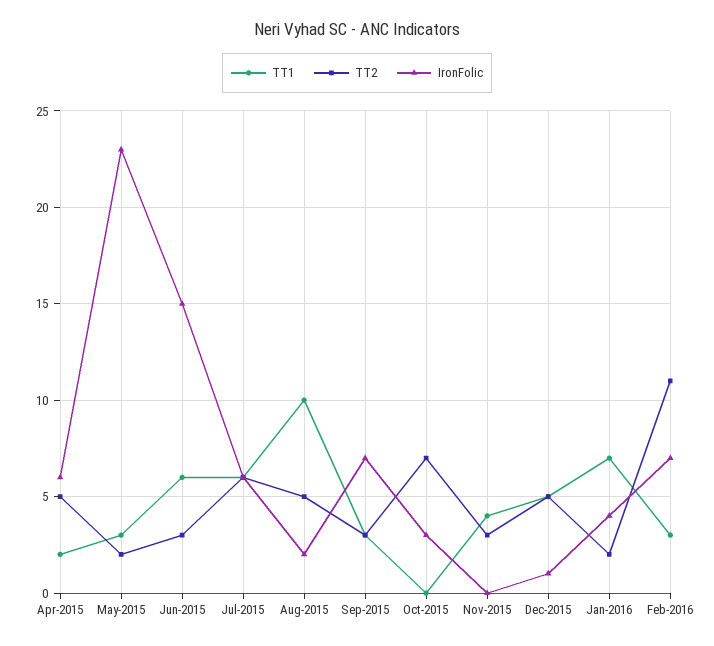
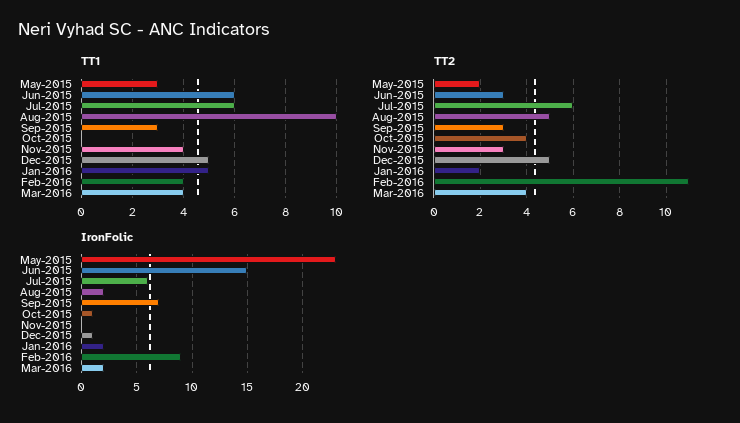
TT1, Apr-2015: 2 -> none
TT2, Apr-2015: 5 -> none
IronFolic, Apr-2015: 6 -> none
TT2, Oct-2015: 7 -> 4
IronFolic, Oct-2015: 3 -> 1
TT1, Jan-2016: 7 -> 5
IronFolic, Jan-2016: 4 -> 2
TT1, Feb-2016: 3 -> 4
IronFolic, Feb-2016: 7 -> 9
TT1, Mar-2016: none -> 4
TT2, Mar-2016: none -> 4
IronFolic, Mar-2016: none -> 2

